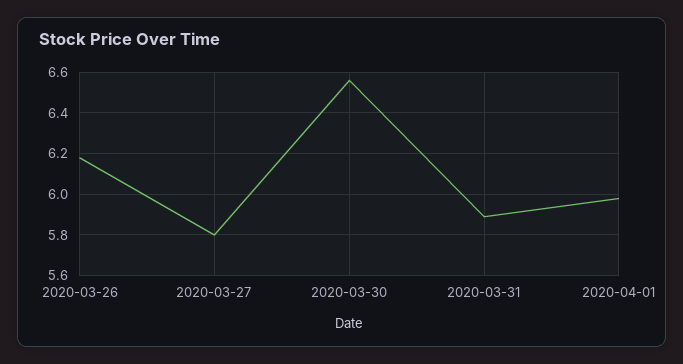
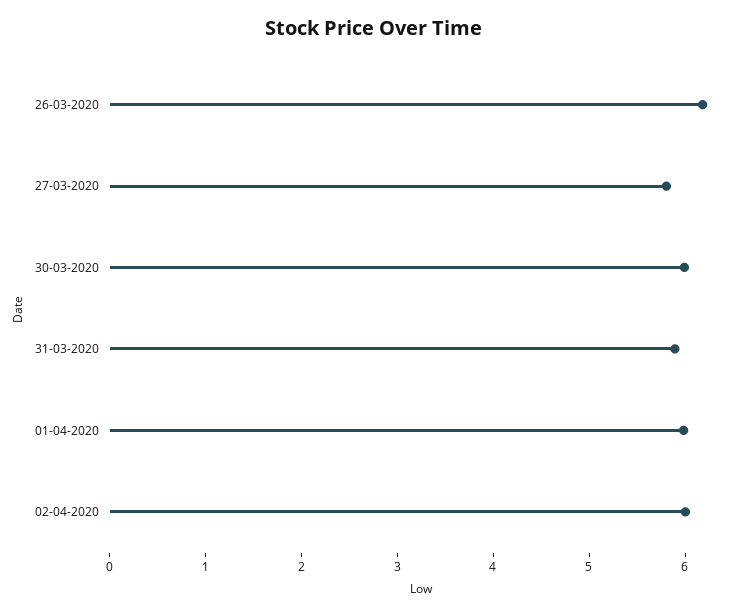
2020-03-30: 6.55 -> 6
02-04-2020: none -> 6

